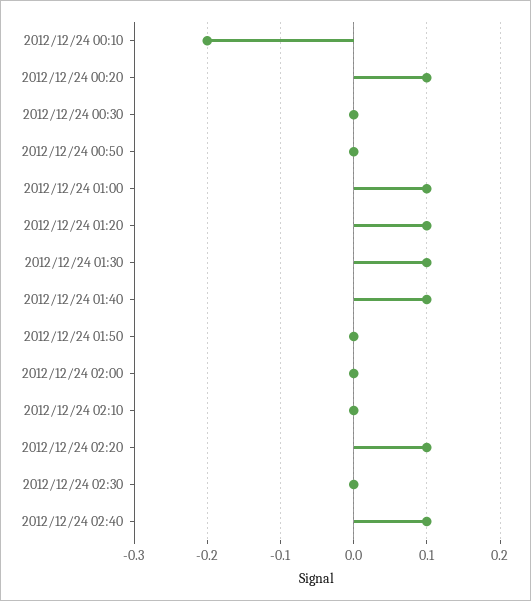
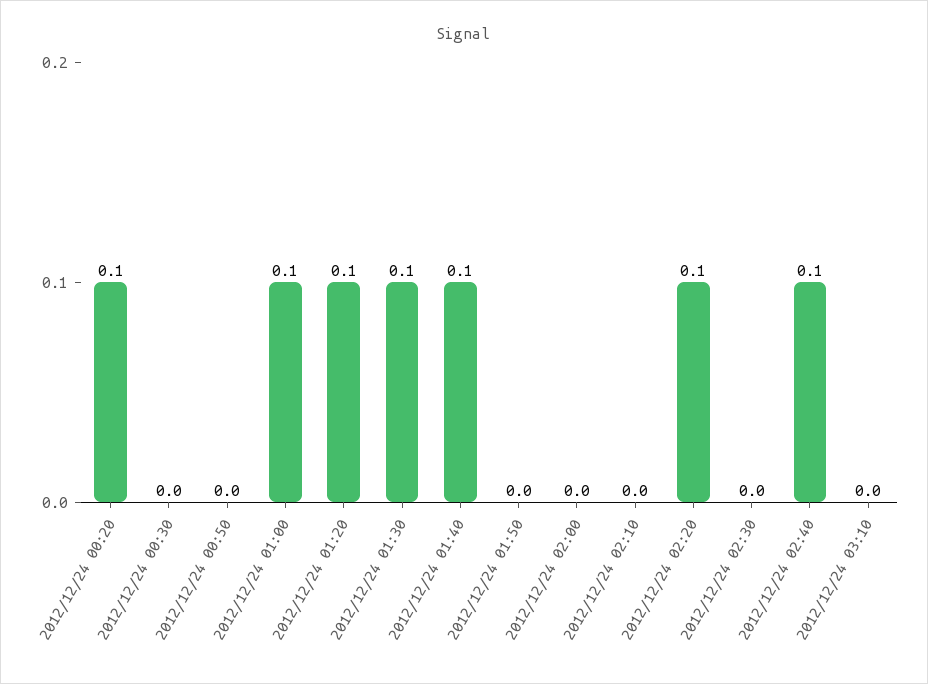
2012/12/24 00:10: -0.2 -> none
2012/12/24 03:10: none -> 0

